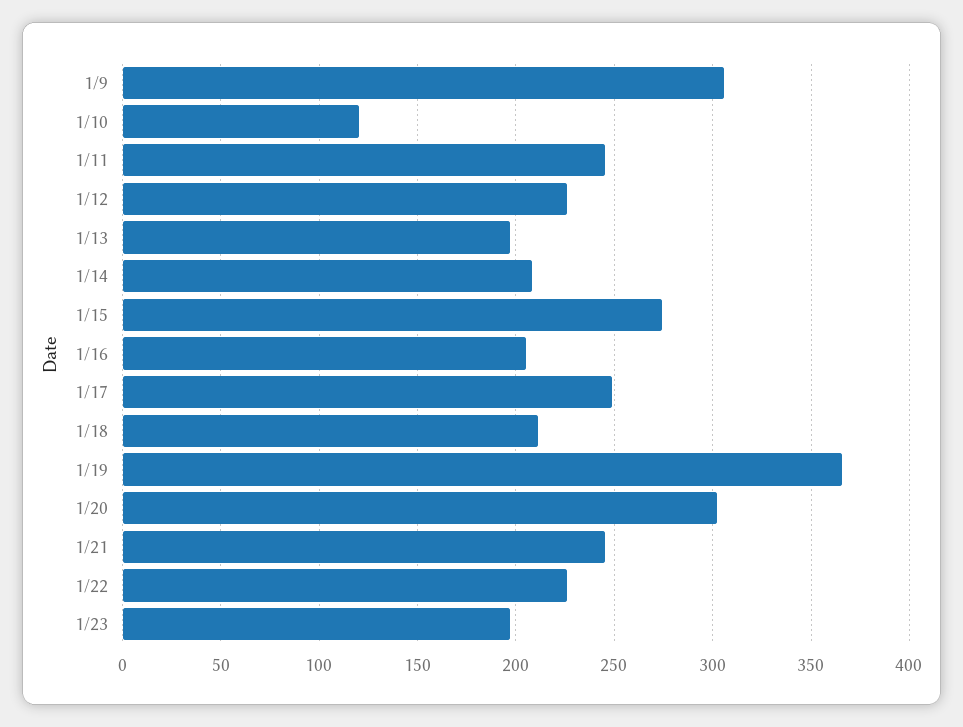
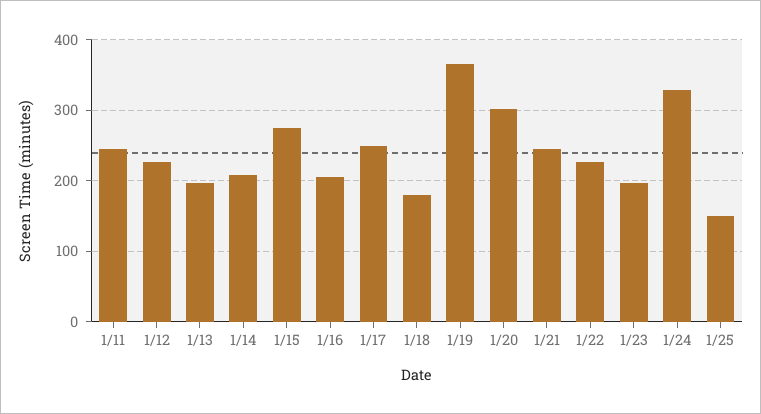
1/9: 305 -> none
1/10: 120 -> none
1/18: 210 -> 180
1/24: none -> 330
1/25: none -> 150

